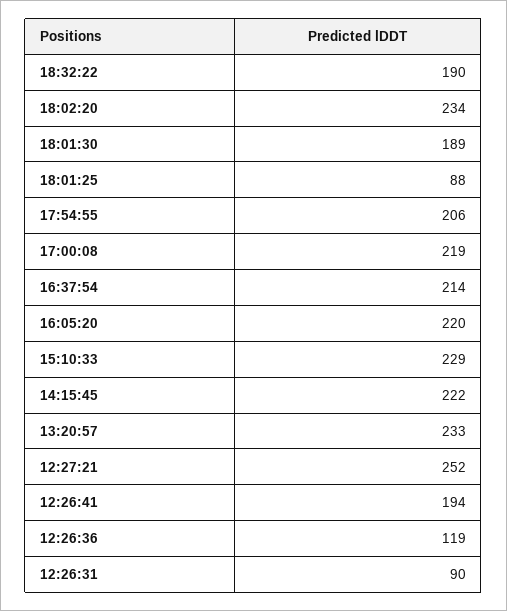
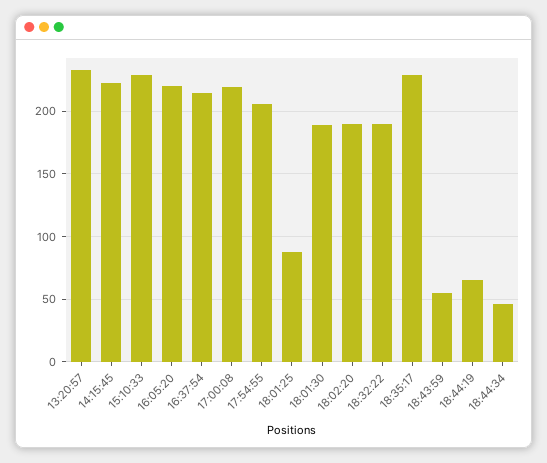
18:02:20: 234 -> 190
12:27:21: 252 -> none
12:26:41: 194 -> none
12:26:36: 119 -> none
12:26:31: 90 -> none
18:35:17: none -> 230
18:43:59: none -> 55
18:44:19: none -> 65
18:44:34: none -> 45

